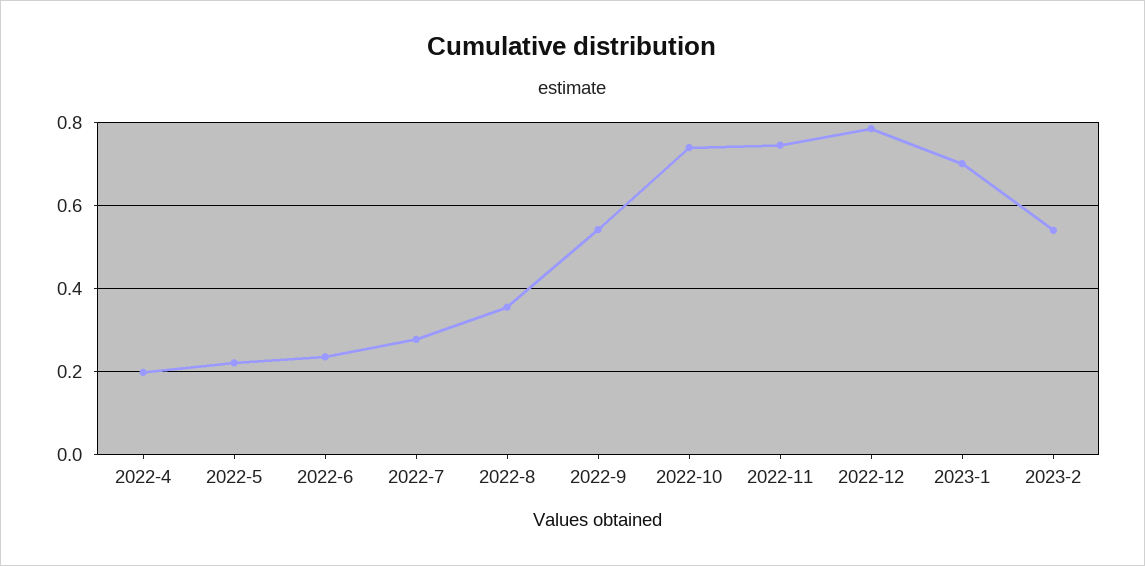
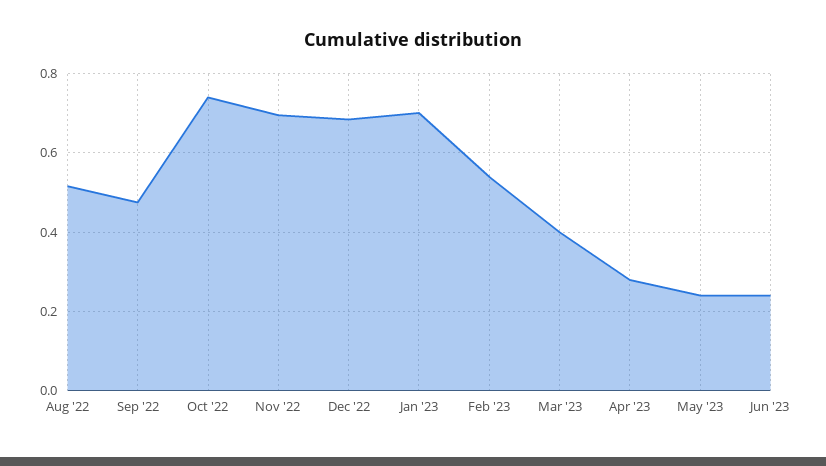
2022-4: 0.2 -> none
2022-5: 0.22 -> none
2022-6: 0.24 -> none
2022-7: 0.28 -> none
2022-8: 0.36 -> 0.52
2022-9: 0.54 -> 0.48
2022-11: 0.74 -> 0.7
2022-12: 0.78 -> 0.68
Mar '23: none -> 0.4
Apr '23: none -> 0.28
May '23: none -> 0.24
Jun '23: none -> 0.24

